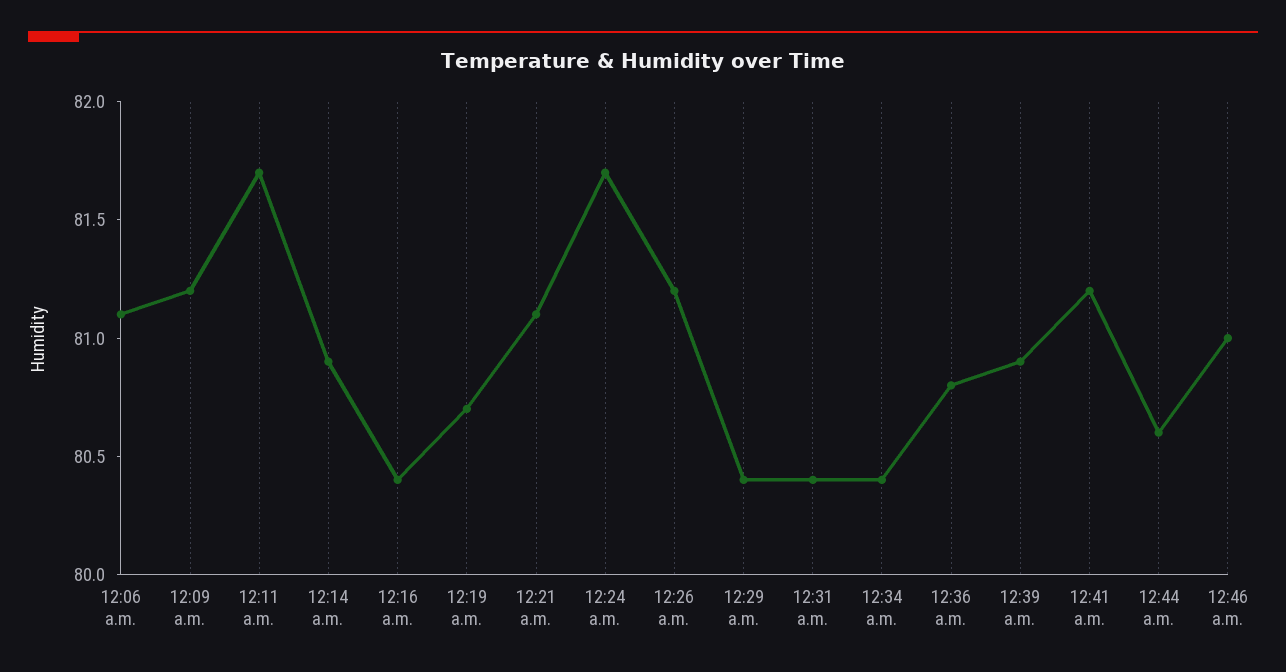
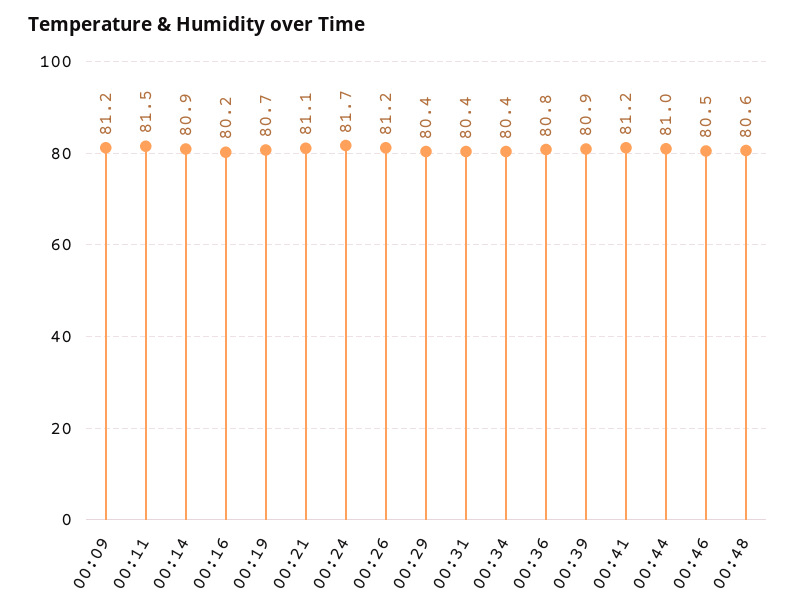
12:06 a.m.: 81.1 -> none
12:11 a.m.: 81.7 -> 81.5
12:16 a.m.: 80.4 -> 80.2
12:44 a.m.: 80.6 -> 81
12:46 a.m.: 81 -> 80.5
00:48: none -> 80.6

